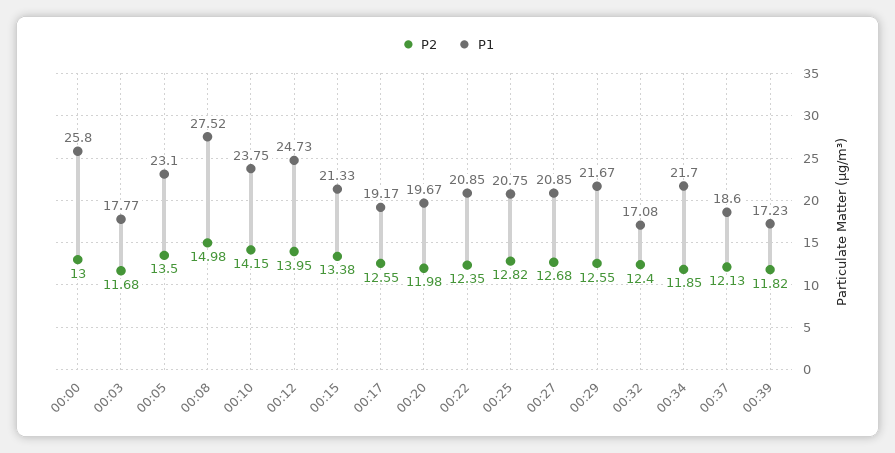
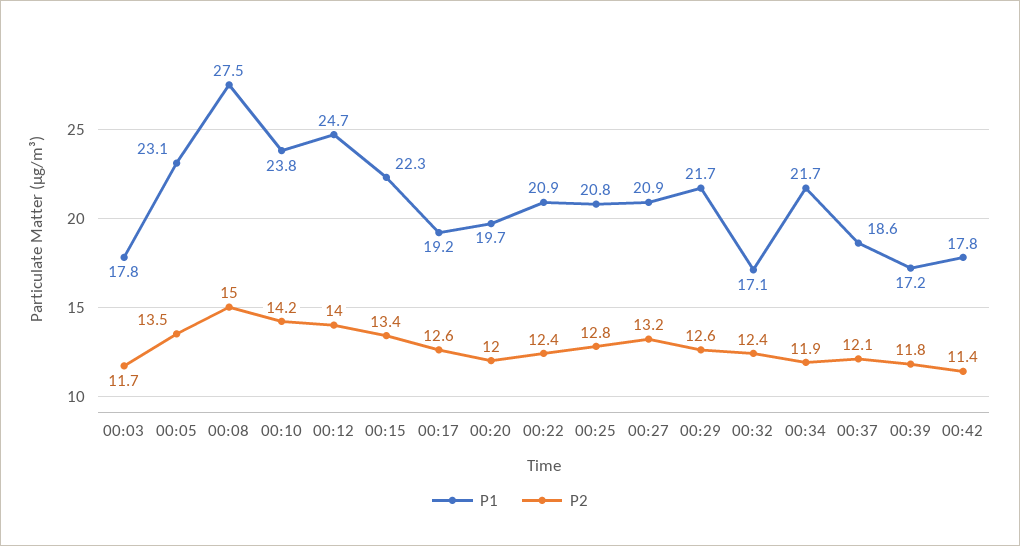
P2, 00:00: 13 -> none
P1, 00:00: 25.8 -> none
P1, 00:15: 21.33 -> 22.3
P2, 00:27: 12.68 -> 13.2
P1, 00:42: none -> 17.8
P2, 00:42: none -> 11.4

